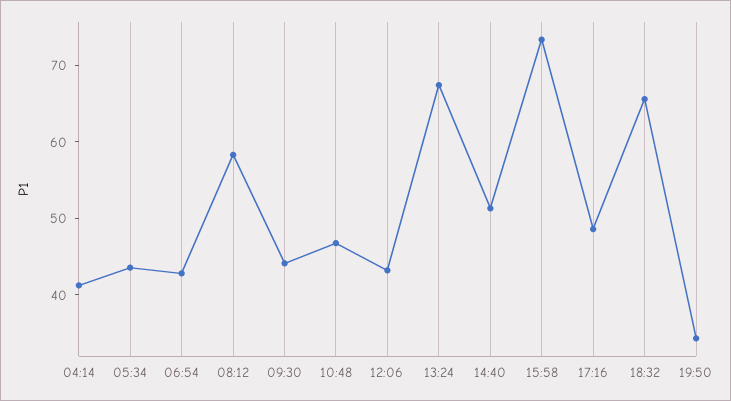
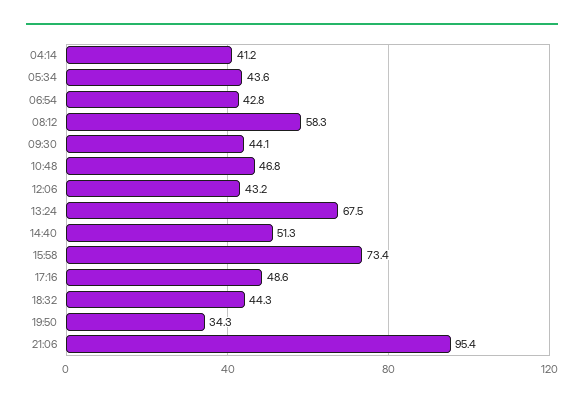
18:32: 66 -> 44.3
21:06: none -> 95.4

